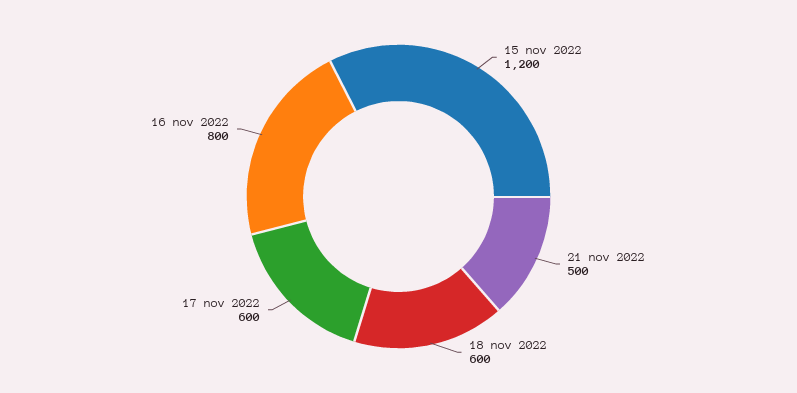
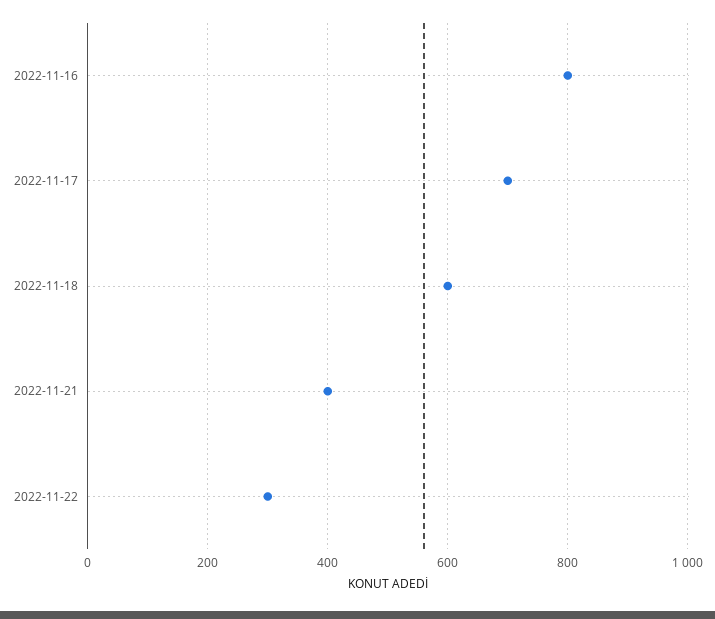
15 nov 2022: 1200 -> none
21 nov 2022: 500 -> 400
17 nov 2022: 600 -> 700
2022-11-22: none -> 300

